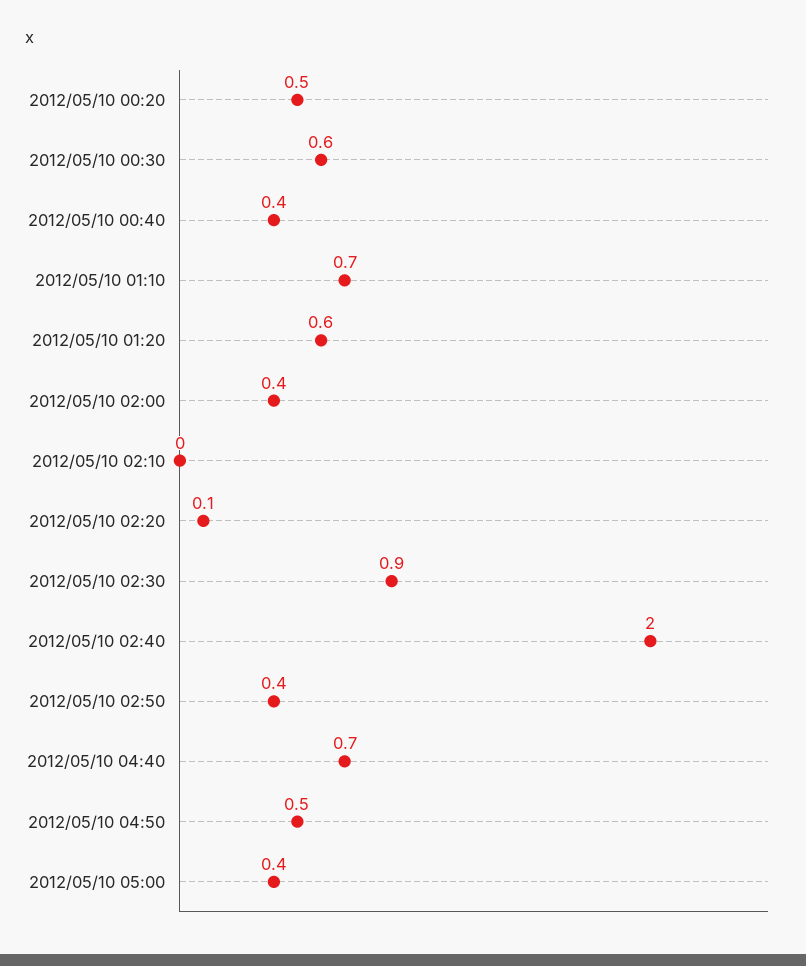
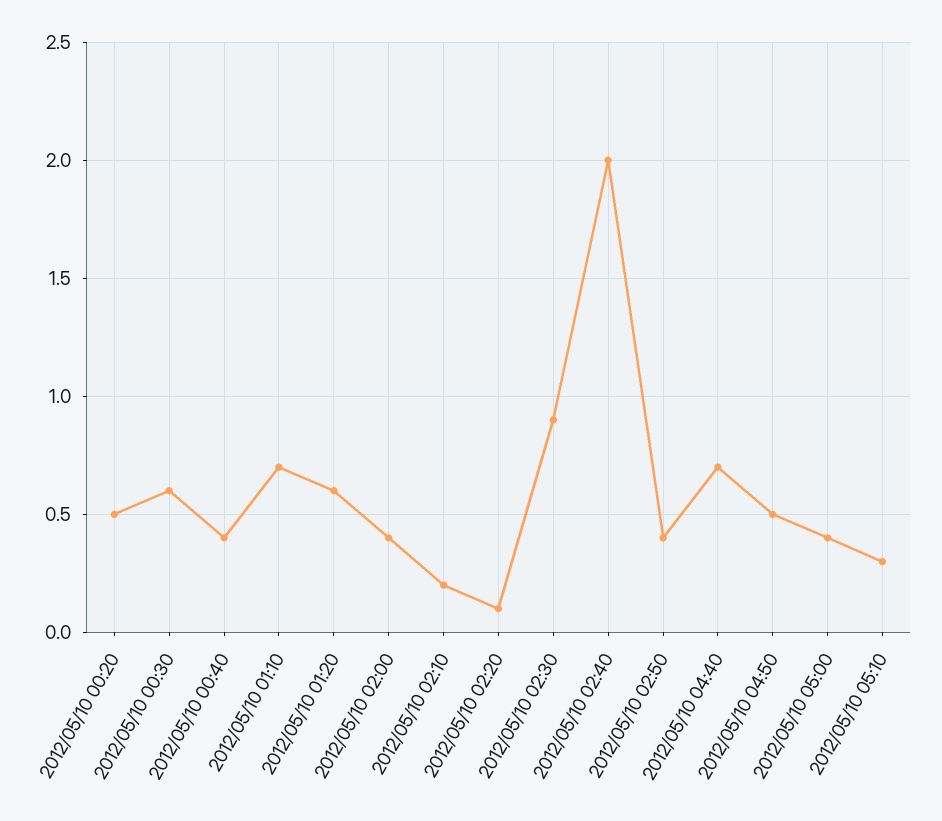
2012/05/10 02:10: 0 -> 0.2
2012/05/10 05:10: none -> 0.3

